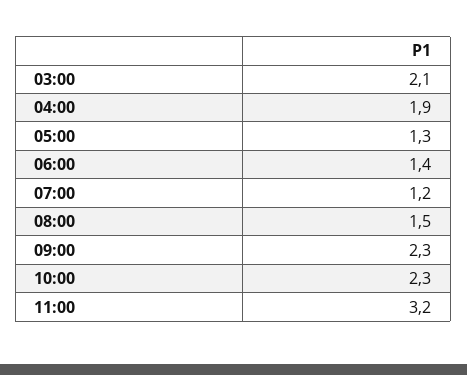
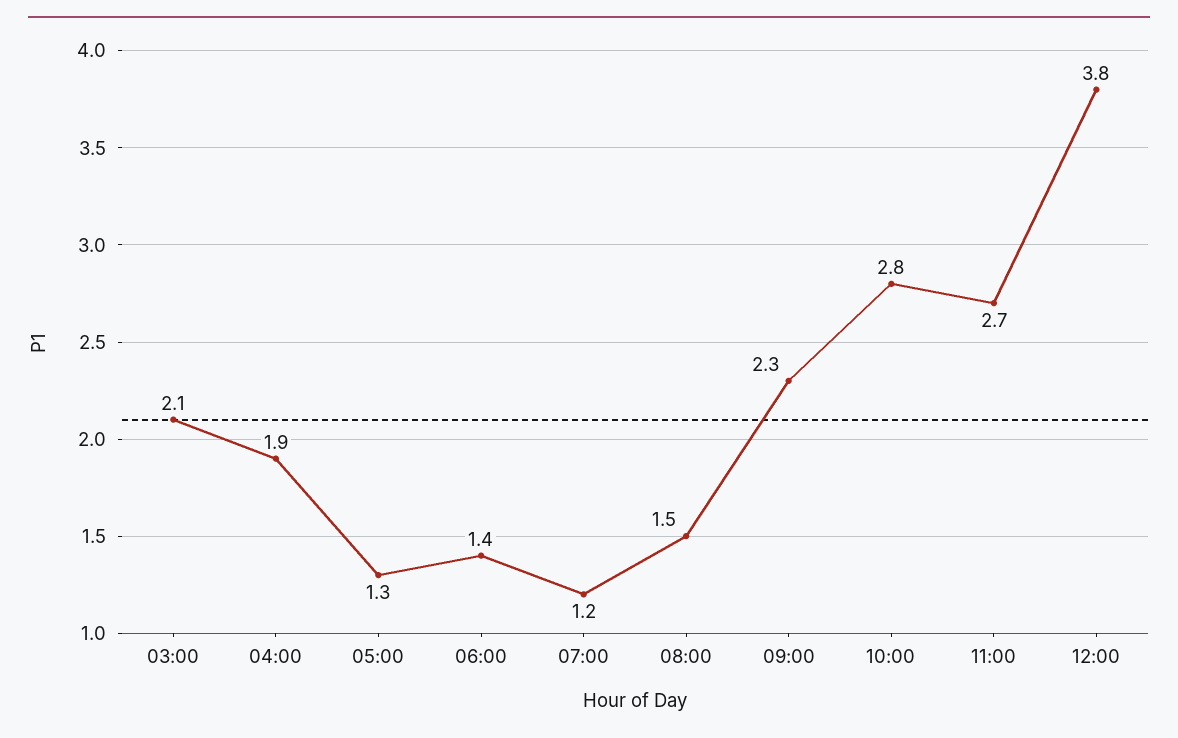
10:00: 2.3 -> 2.8
11:00: 3.2 -> 2.7
12:00: none -> 3.8

